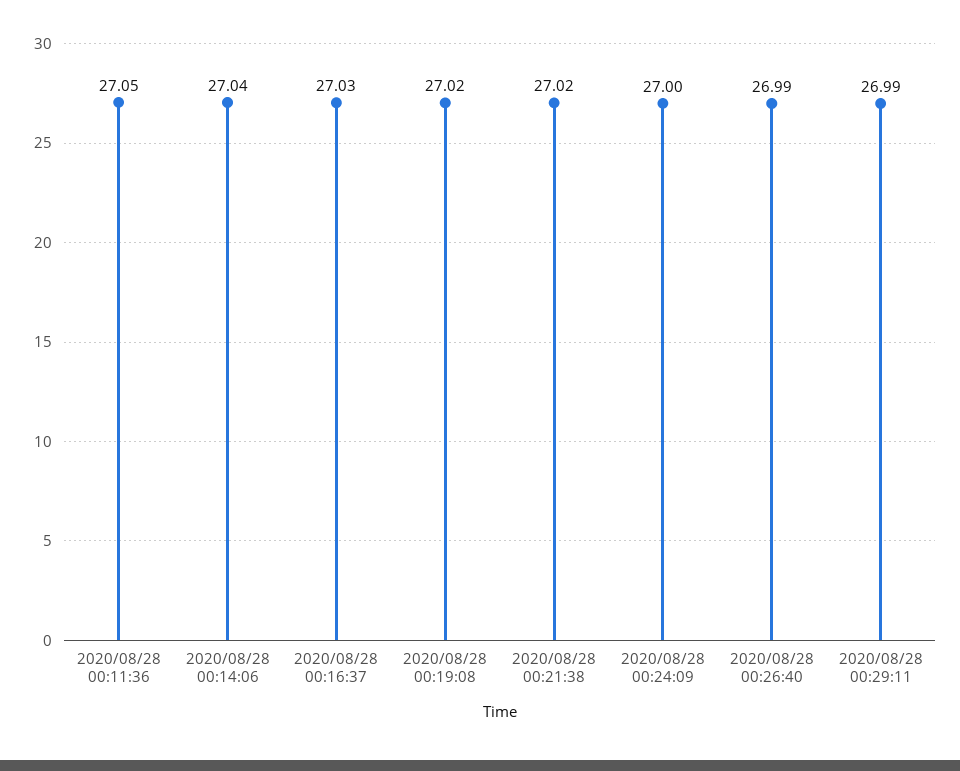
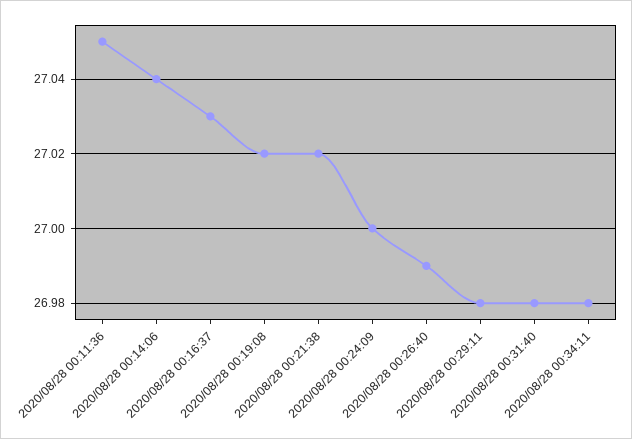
2020/08/28 00:29:11: 26.99 -> 26.98
2020/08/28 00:31:40: none -> 26.98
2020/08/28 00:34:11: none -> 26.98

